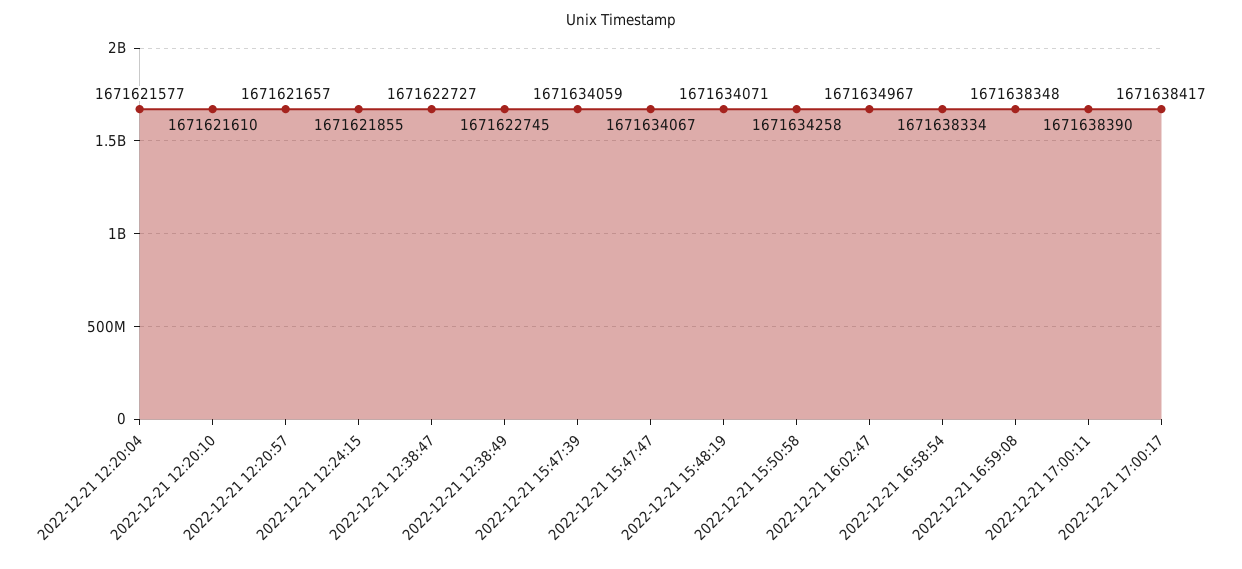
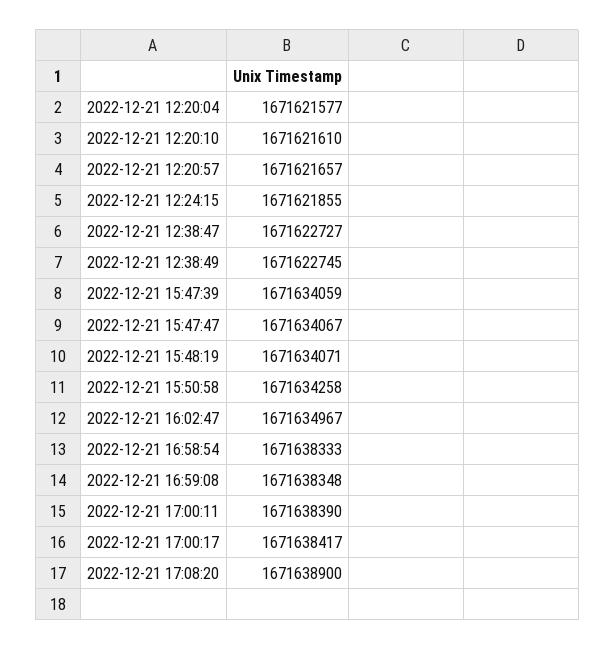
2022-12-21 16:58:54: 1671638334 -> 1671638333
2022-12-21 17:08:20: none -> 1671638900

